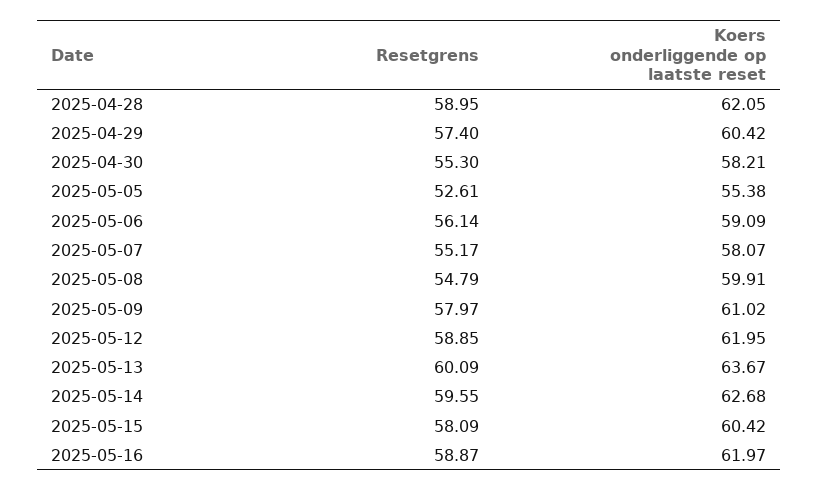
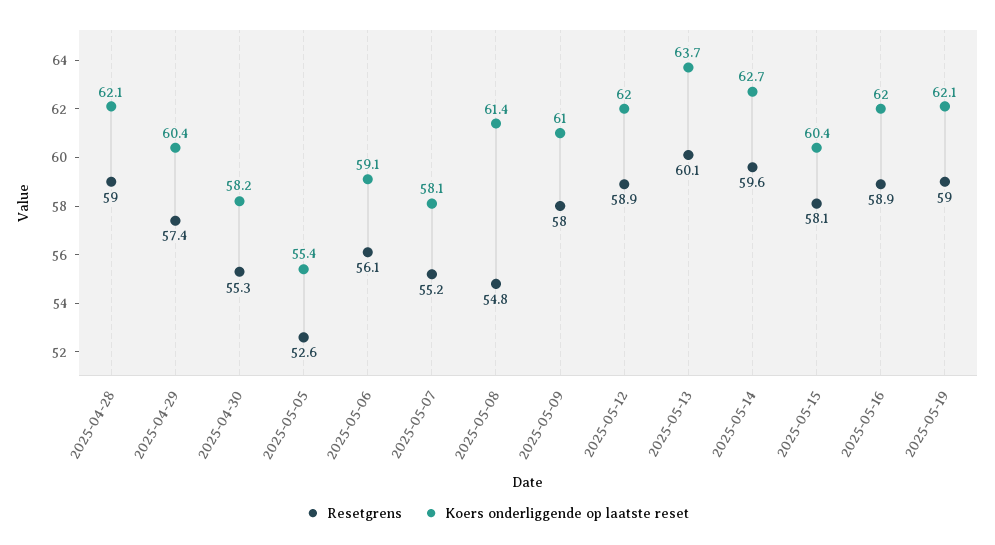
Koers onderliggende op laatste reset, 2025-05-08: 59.91 -> 61.4
Resetgrens, 2025-05-19: none -> 59
Koers onderliggende op laatste reset, 2025-05-19: none -> 62.1

